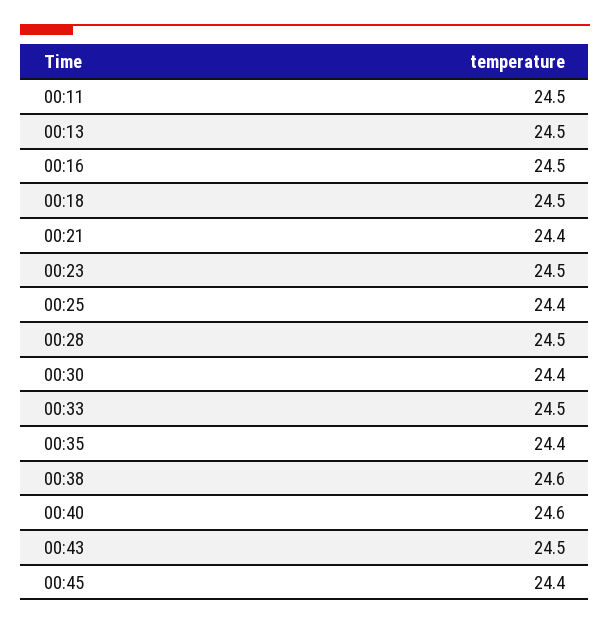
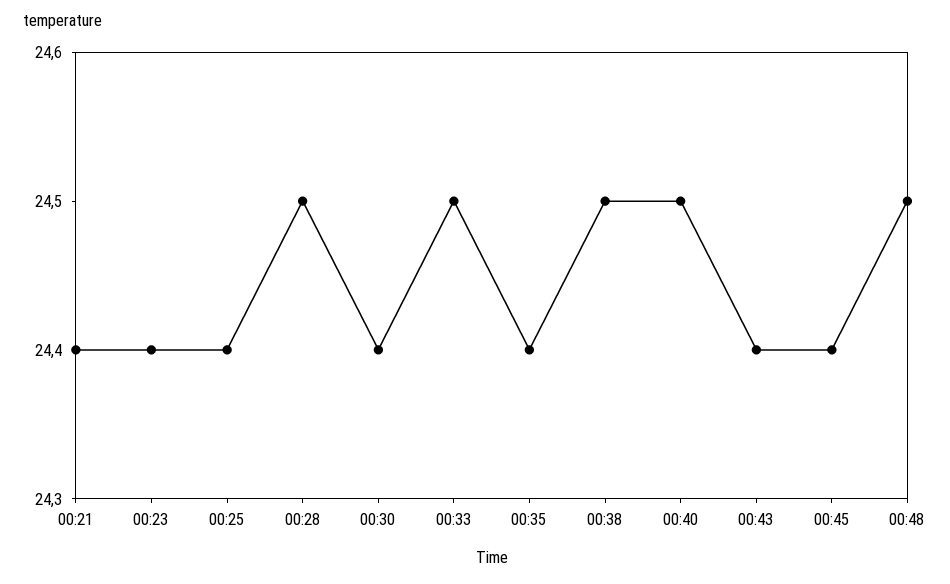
00:11: 24.5 -> none
00:13: 24.5 -> none
00:16: 24.5 -> none
00:18: 24.5 -> none
00:23: 24.5 -> 24.4
00:38: 24.6 -> 24.5
00:40: 24.6 -> 24.5
00:43: 24.5 -> 24.4
00:48: none -> 24.5

